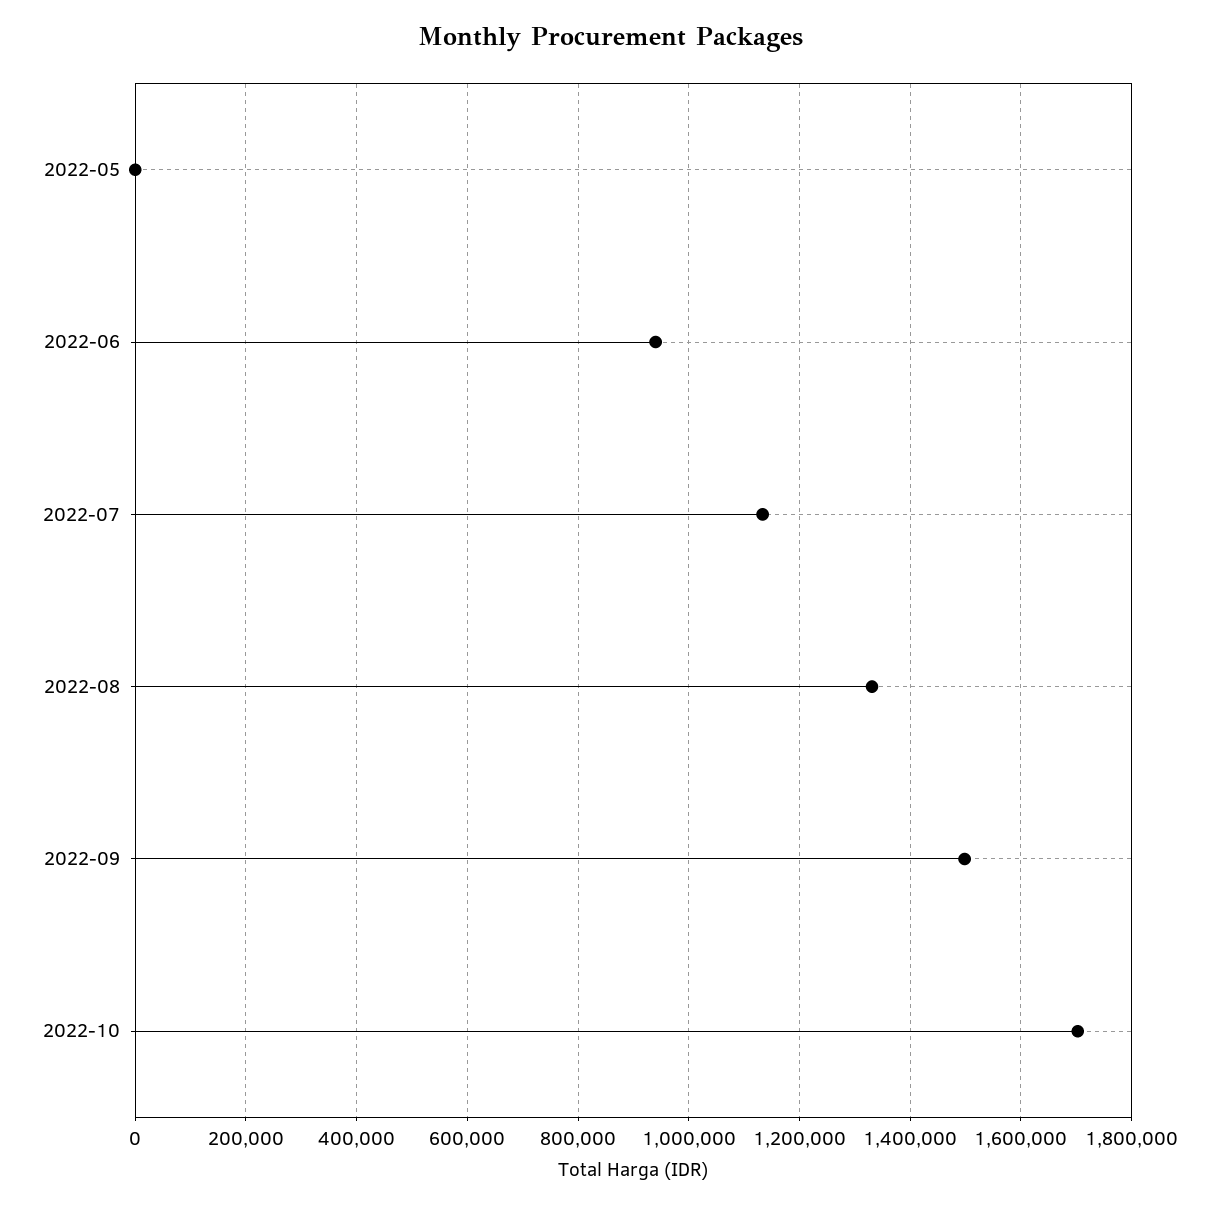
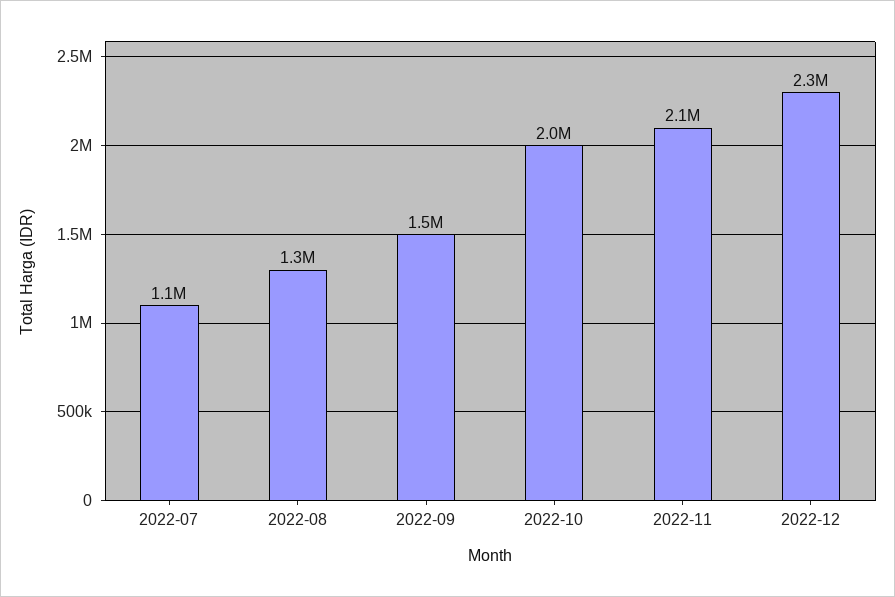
2022-05: 0 -> none
2022-06: 940000 -> none
2022-10: 1700000 -> 2000000
2022-11: none -> 2100000
2022-12: none -> 2300000

